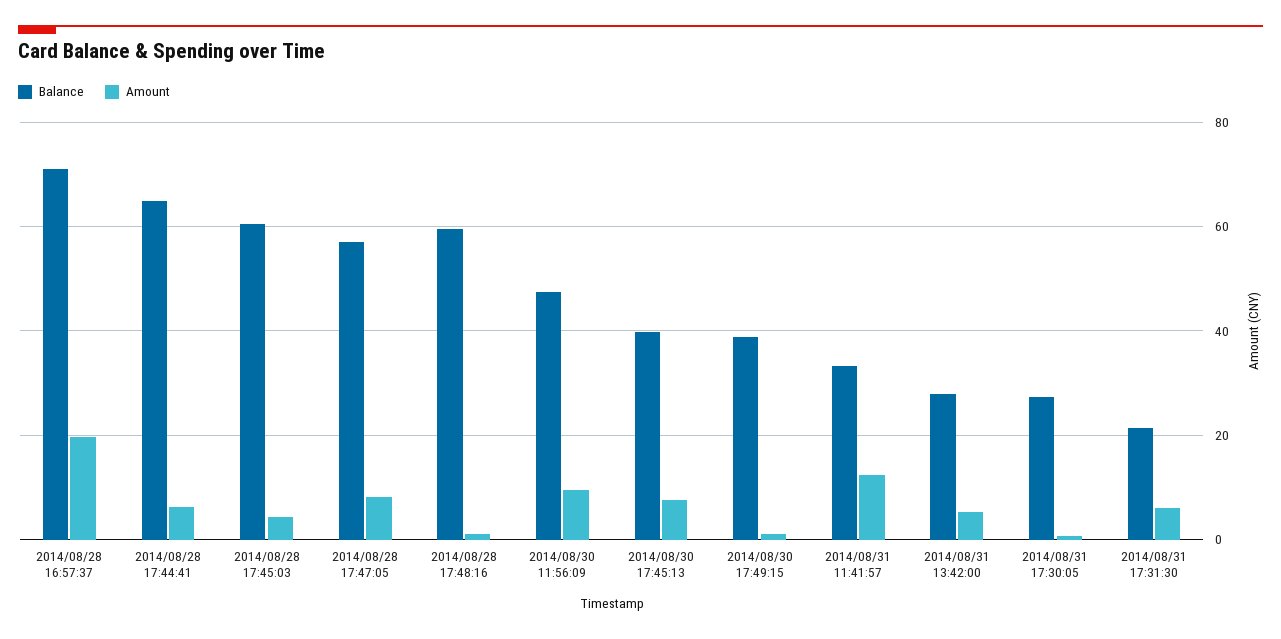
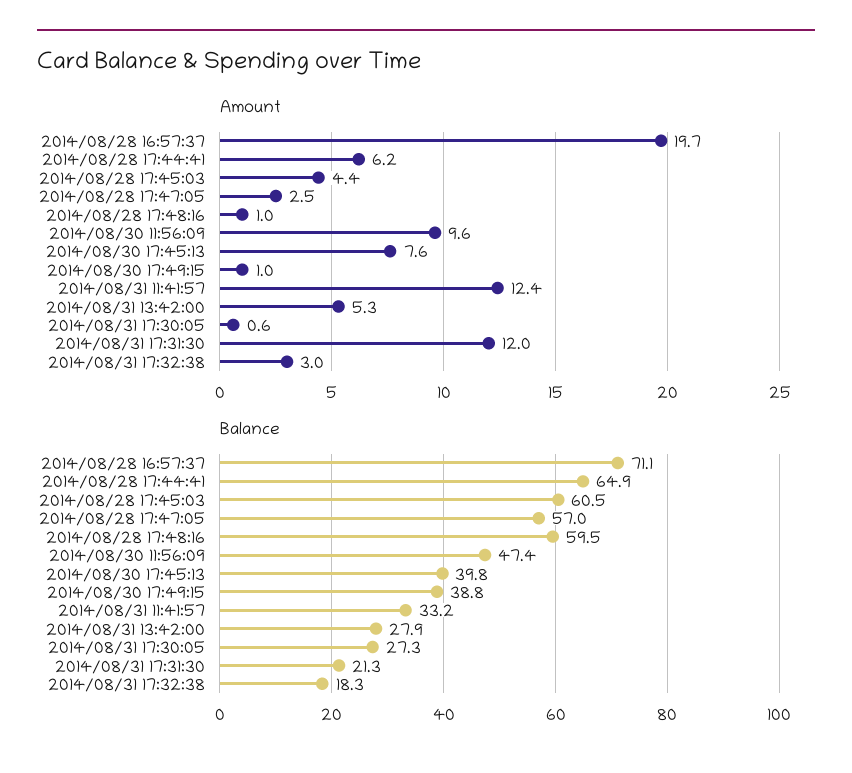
Amount, 2014/08/28 17:47:05: 8 -> 2.5
Amount, 2014/08/31 17:31:30: 6 -> 12
Amount, 2014/08/31 17:32:38: none -> 3
Balance, 2014/08/31 17:32:38: none -> 18.3

